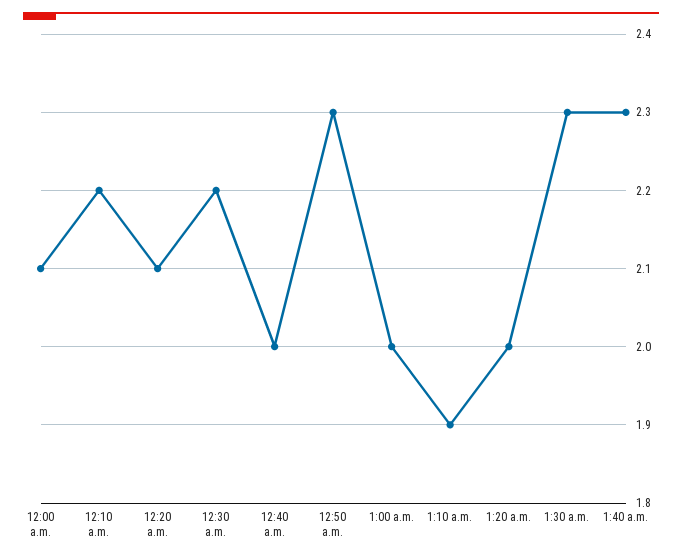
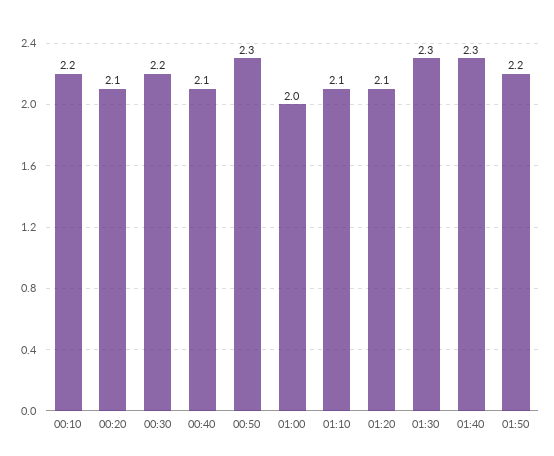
12:00 a.m.: 2.1 -> none
12:40 a.m.: 2 -> 2.1
1:10 a.m.: 1.9 -> 2.1
1:20 a.m.: 2 -> 2.1
01:50: none -> 2.2

